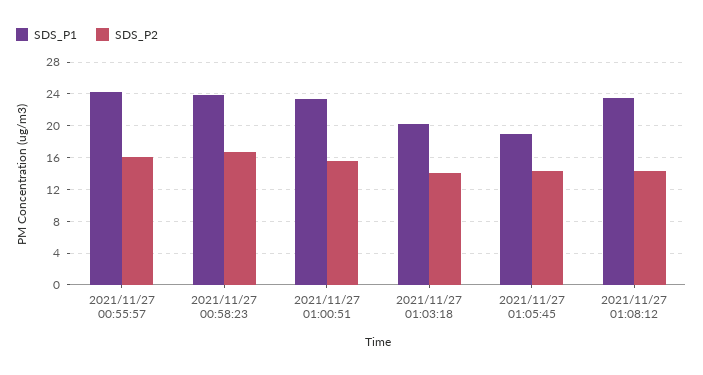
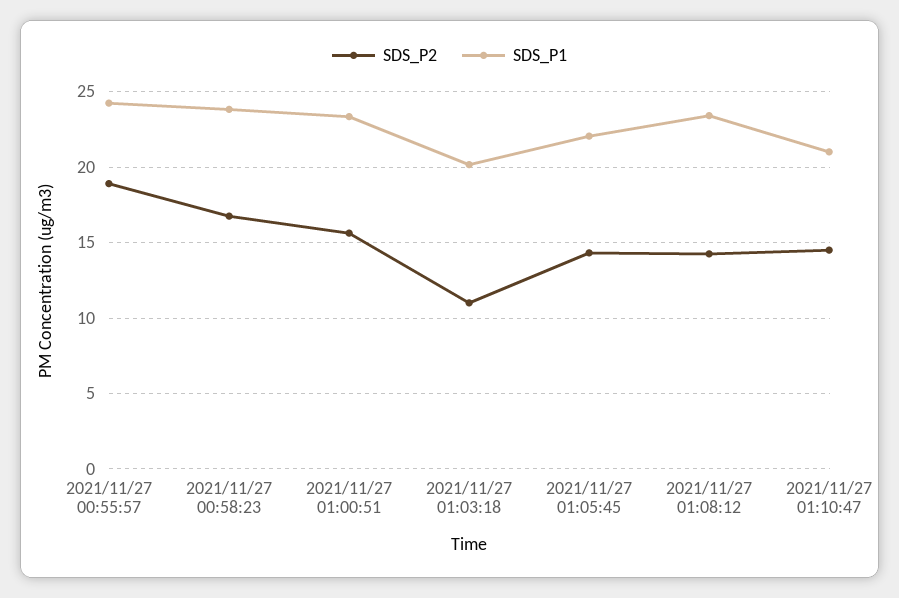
SDS_P2, 2021/11/27 00:55:57: 16 -> 19
SDS_P2, 2021/11/27 01:03:18: 14 -> 11
SDS_P1, 2021/11/27 01:05:45: 19 -> 22
SDS_P2, 2021/11/27 01:10:47: none -> 14.5
SDS_P1, 2021/11/27 01:10:47: none -> 21

